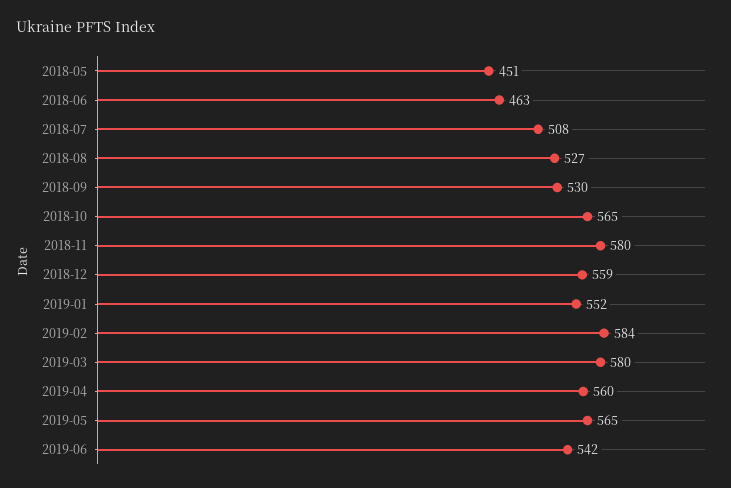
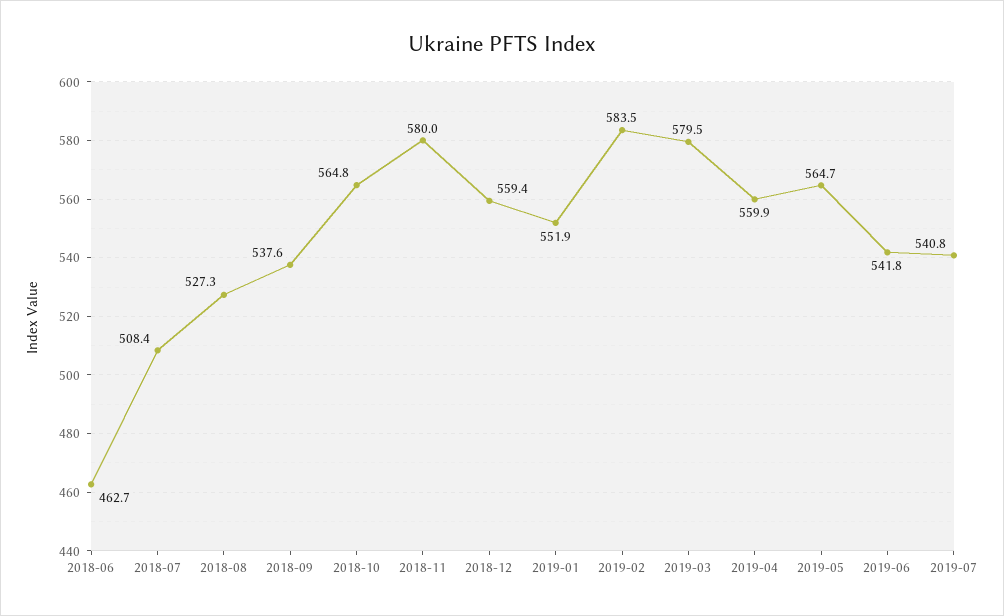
2018-05: 451 -> none
2018-09: 530 -> 537.6
2019-07: none -> 540.8

